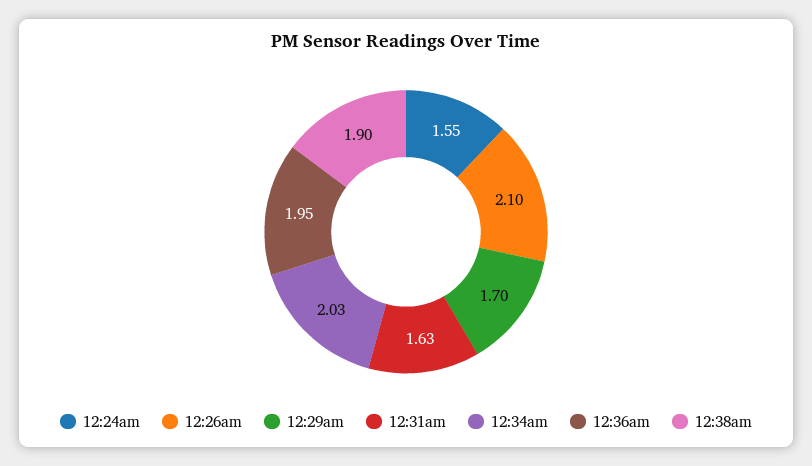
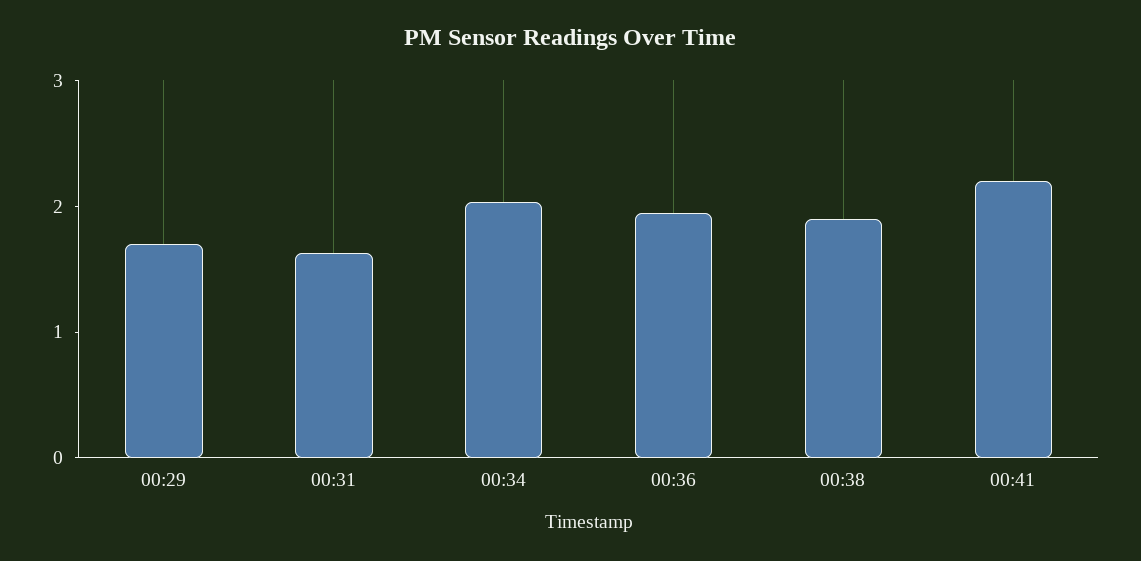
12:24am: 1.55 -> none
12:26am: 2.1 -> none
00:41: none -> 2.2

